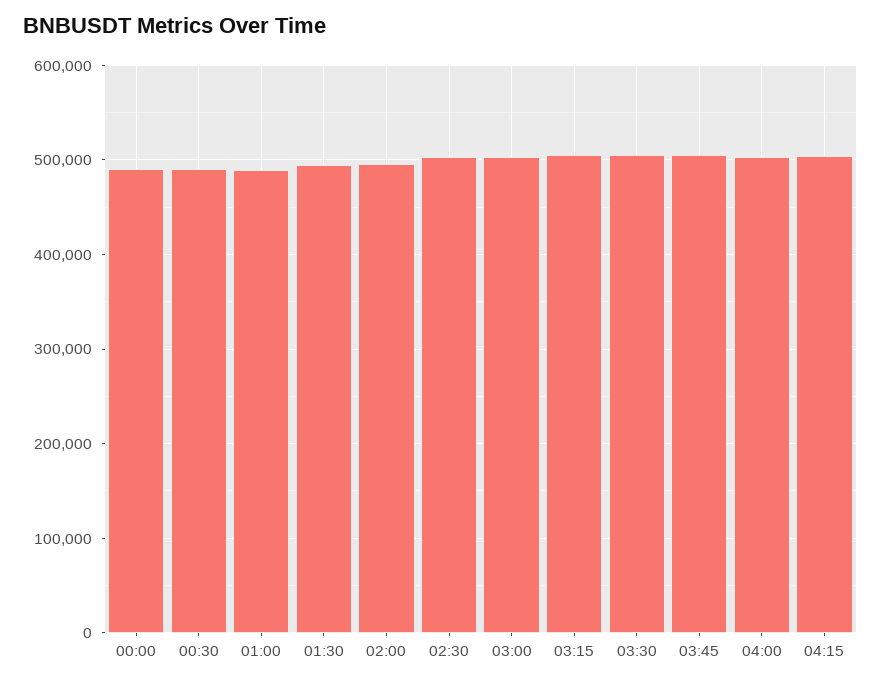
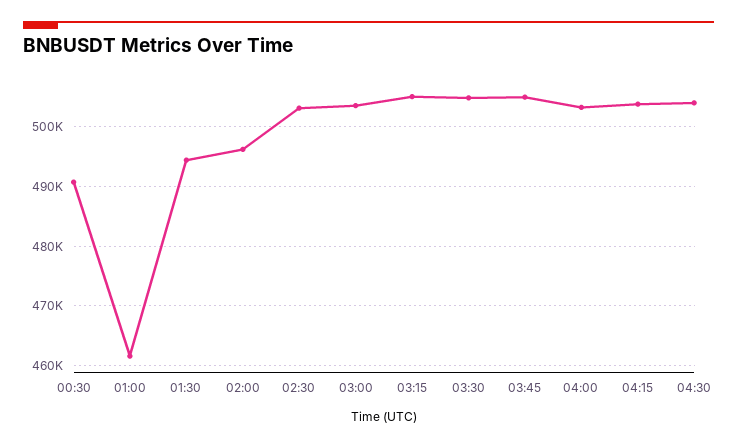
00:00: 490000 -> none
01:00: 490000 -> 462000
04:30: none -> 504000

